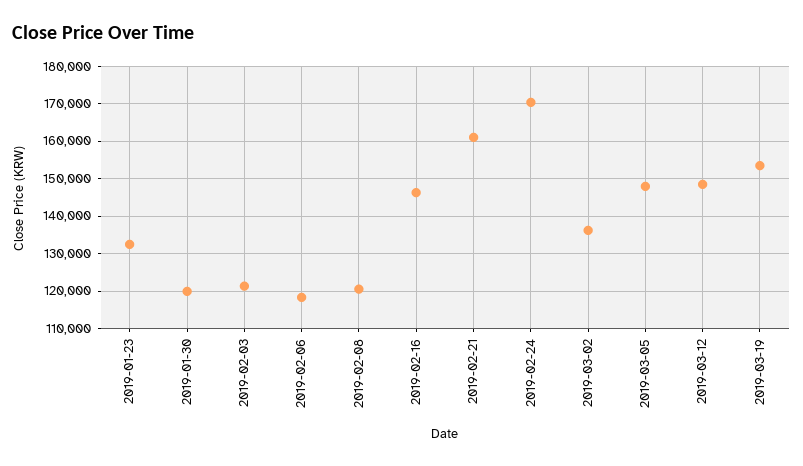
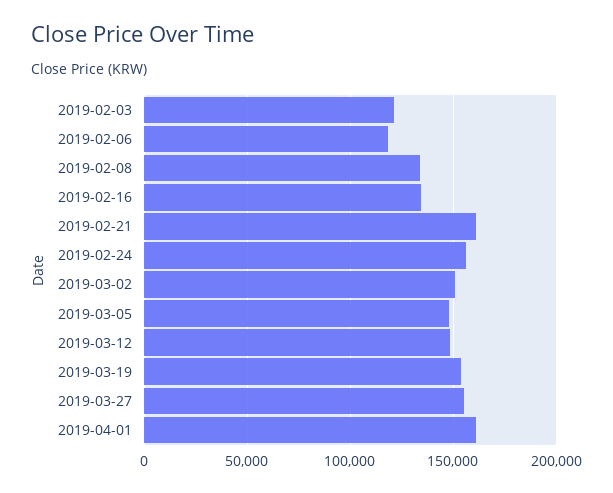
2019-01-23: 132000 -> none
2019-01-30: 120000 -> none
2019-02-08: 120000 -> 135000
2019-02-16: 146000 -> 135000
2019-02-24: 170000 -> 155000
2019-03-02: 136000 -> 150000
2019-03-27: none -> 155000
2019-04-01: none -> 160000

